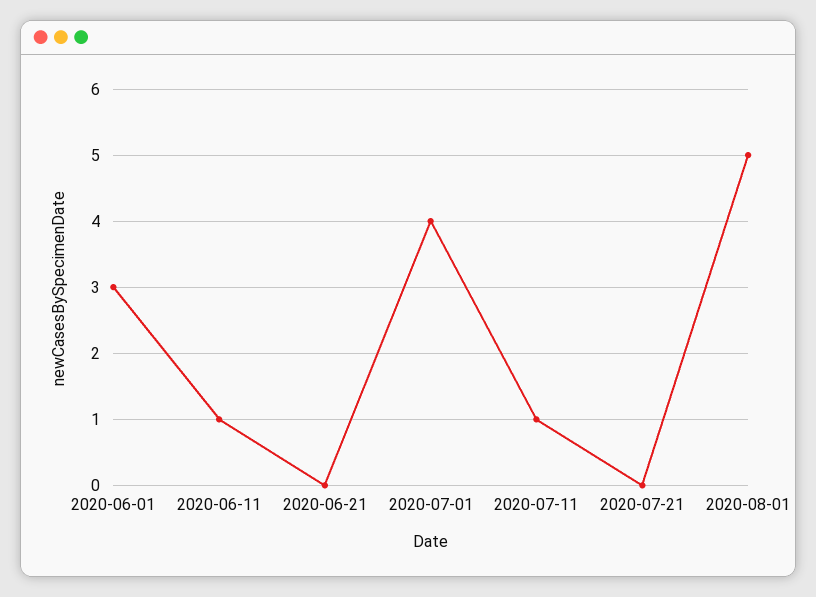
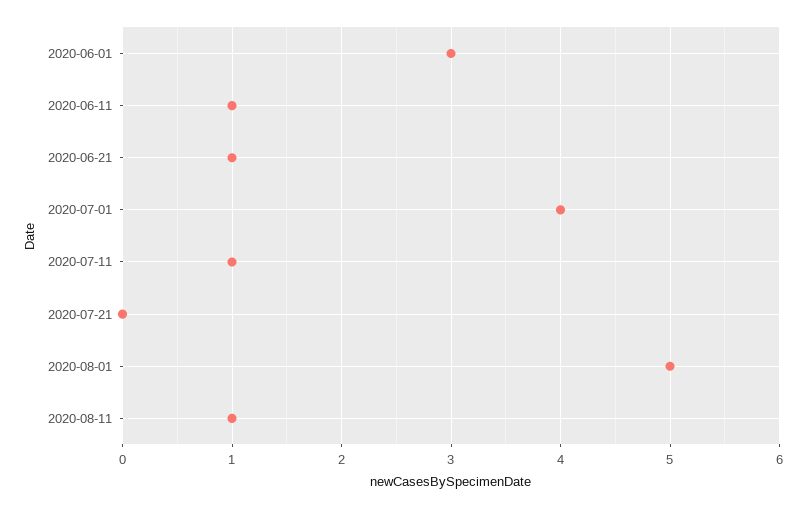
2020-06-21: 0 -> 1
2020-08-11: none -> 1

